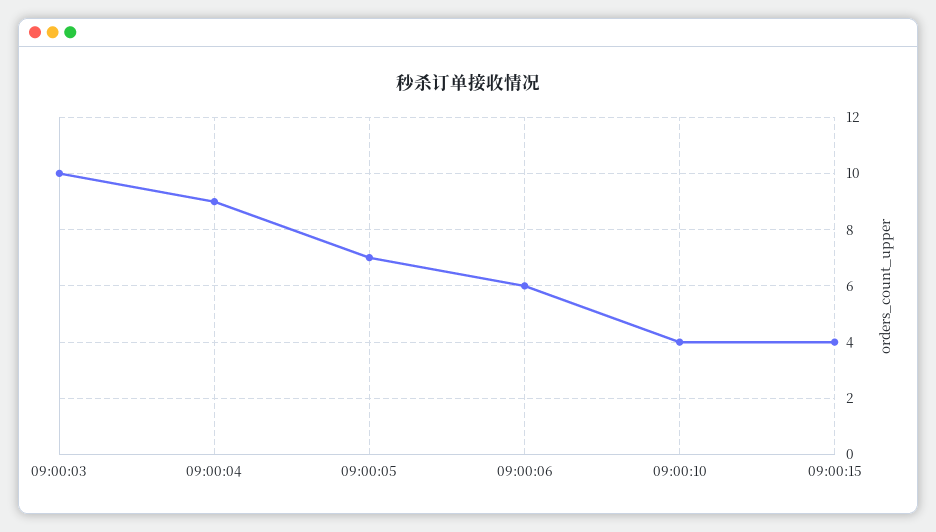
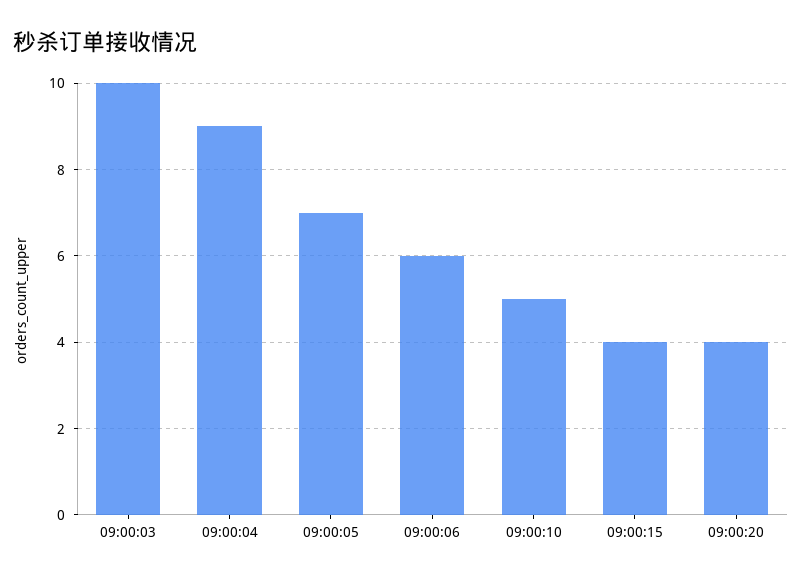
09:00:10: 4 -> 5
09:00:20: none -> 4

